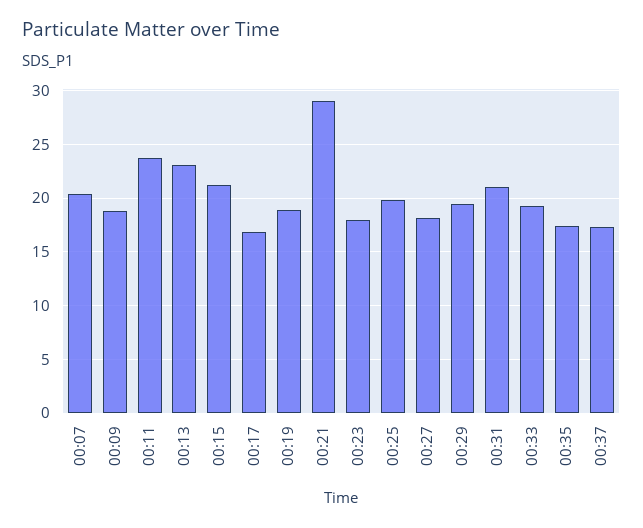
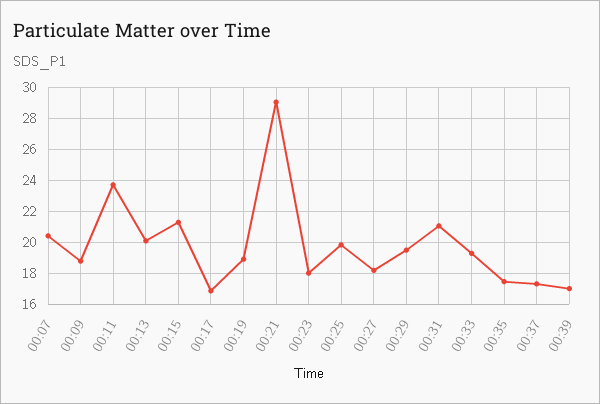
00:13: 23 -> 20
00:39: none -> 17

